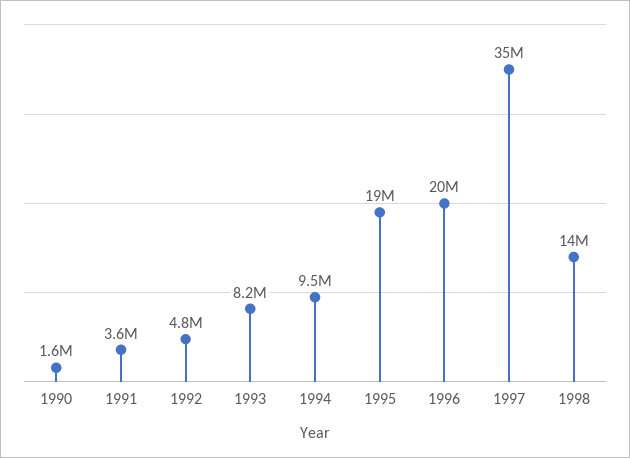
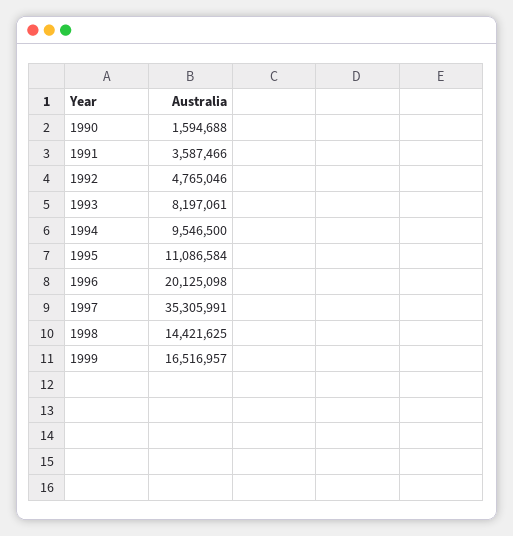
1995: 19000000 -> 11086584
1999: none -> 16516957

